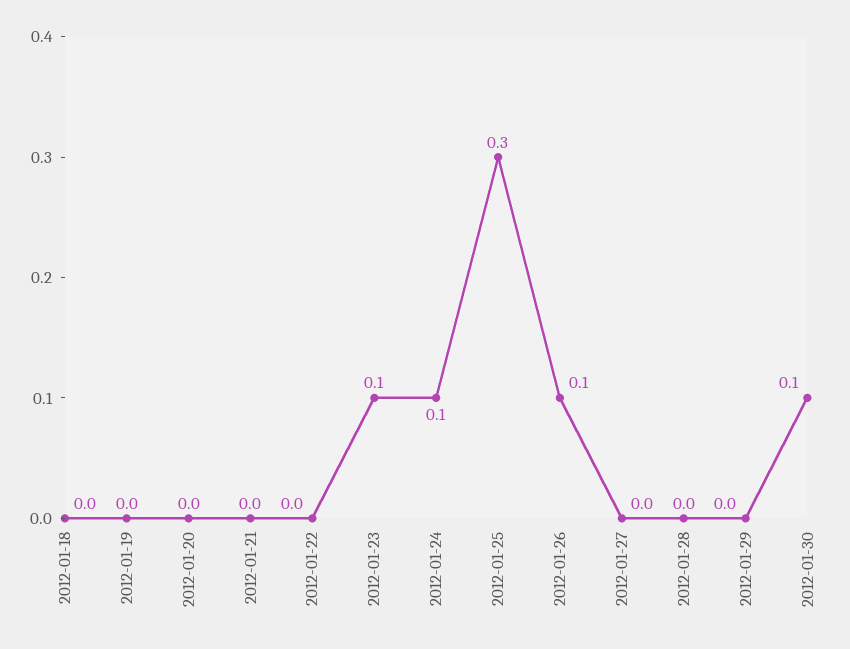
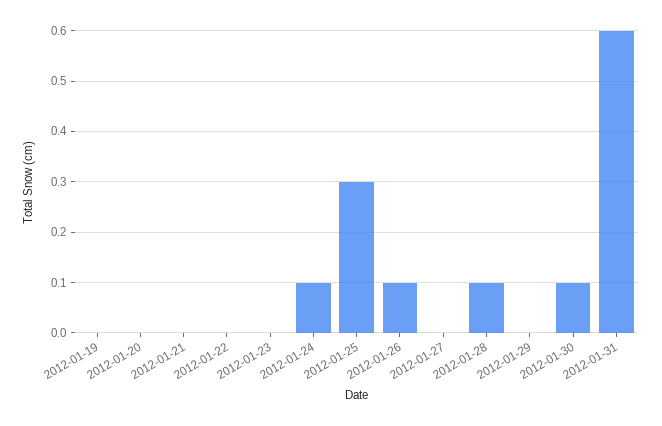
2012-01-18: 0 -> none
2012-01-23: 0.1 -> 0
2012-01-28: 0 -> 0.1
2012-01-31: none -> 0.6

